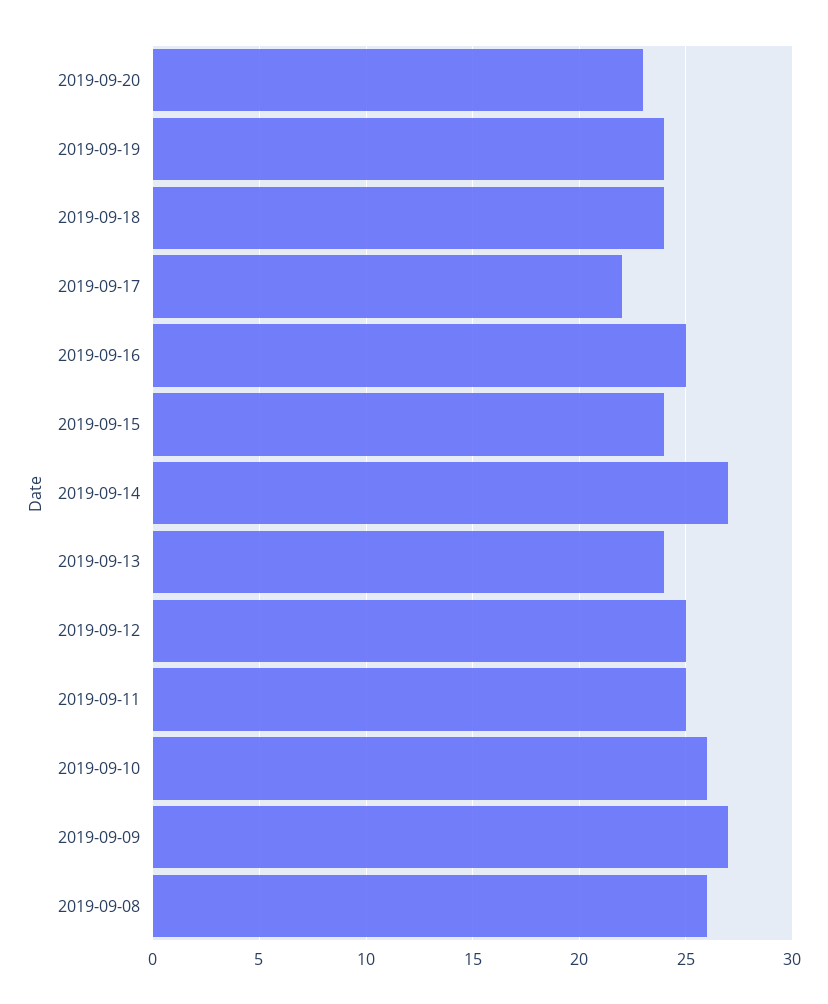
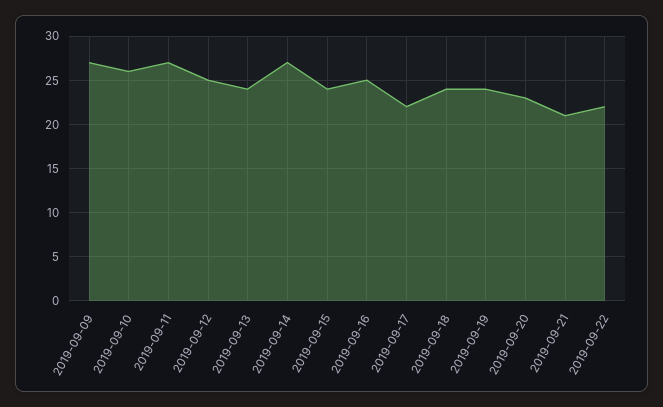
2019-09-11: 25 -> 27
2019-09-08: 26 -> none
2019-09-21: none -> 21
2019-09-22: none -> 22

